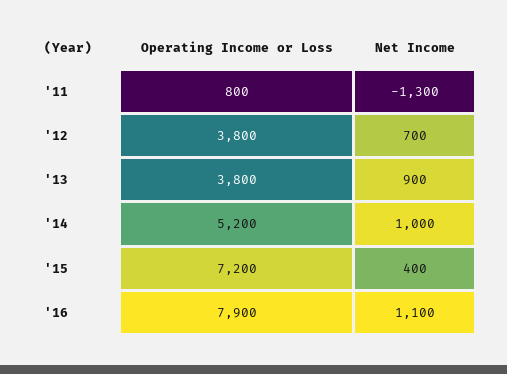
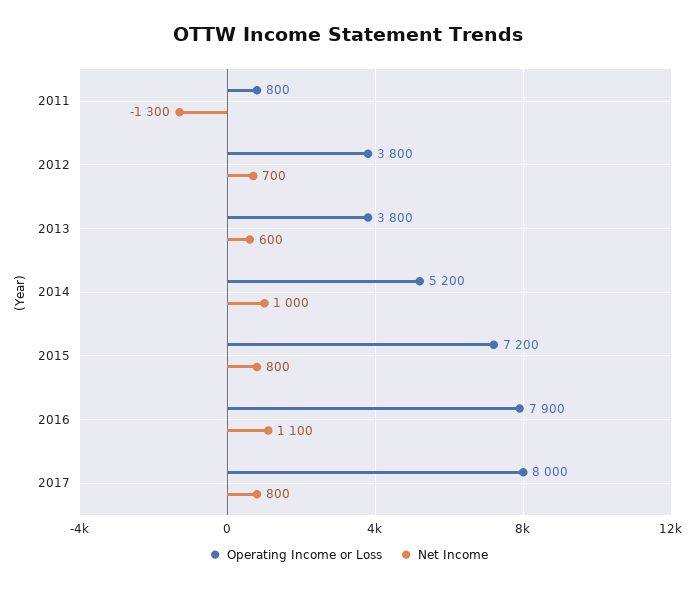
Net Income, '13: 900 -> 600
Net Income, '15: 400 -> 800
Operating Income or Loss, 2017: none -> 8000
Net Income, 2017: none -> 800

